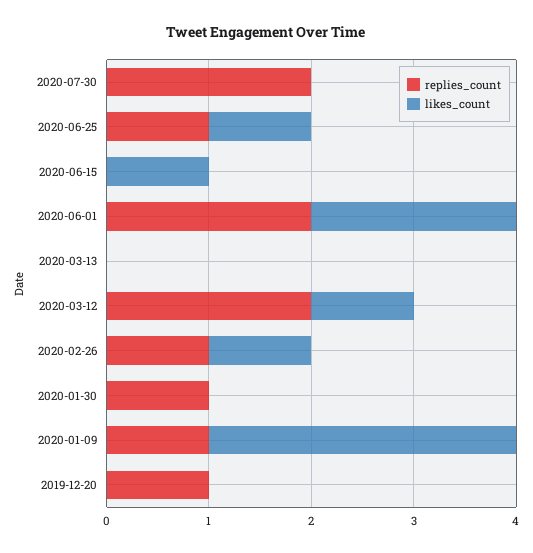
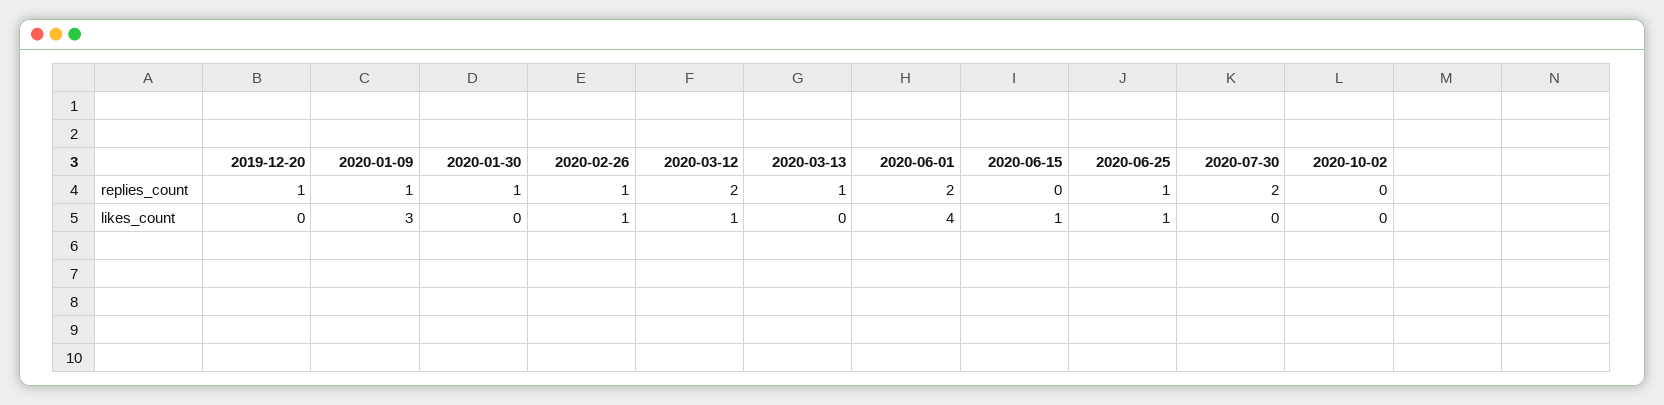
likes_count, 2020-06-01: 2 -> 4
replies_count, 2020-03-13: 0 -> 1
replies_count, 2020-10-02: none -> 0
likes_count, 2020-10-02: none -> 0

